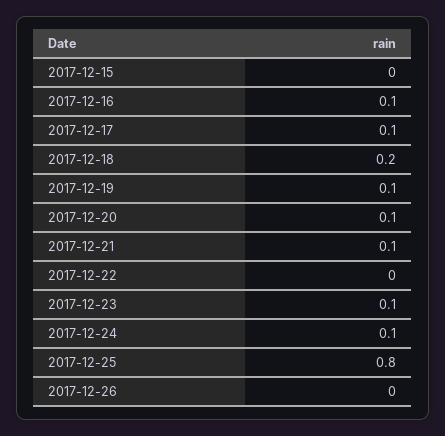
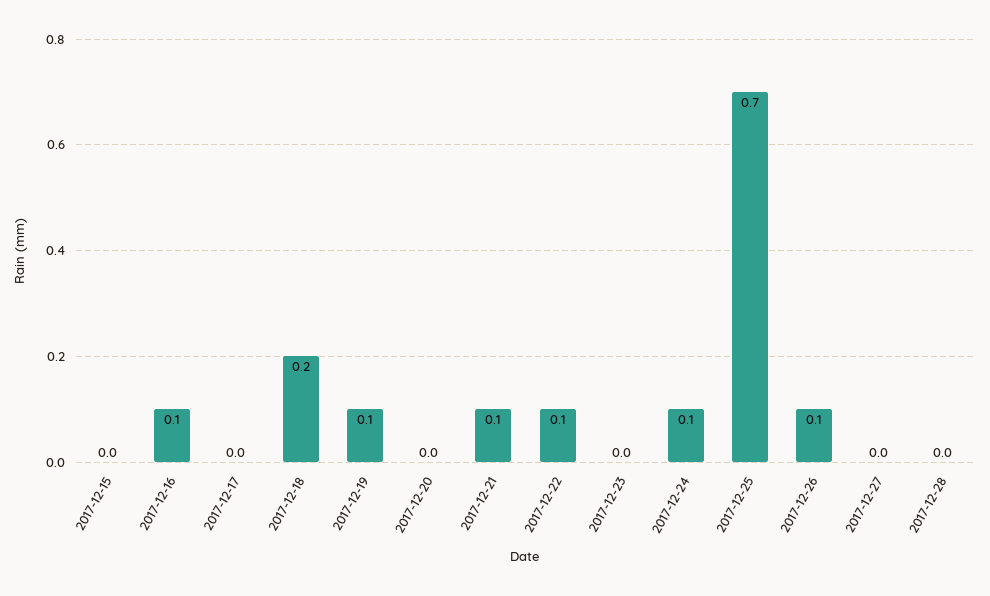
2017-12-17: 0.1 -> 0
2017-12-20: 0.1 -> 0
2017-12-22: 0 -> 0.1
2017-12-23: 0.1 -> 0
2017-12-25: 0.8 -> 0.7
2017-12-26: 0 -> 0.1
2017-12-27: none -> 0
2017-12-28: none -> 0

